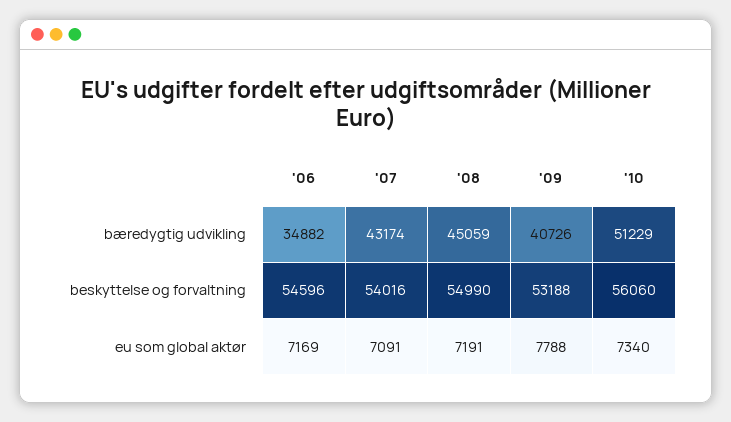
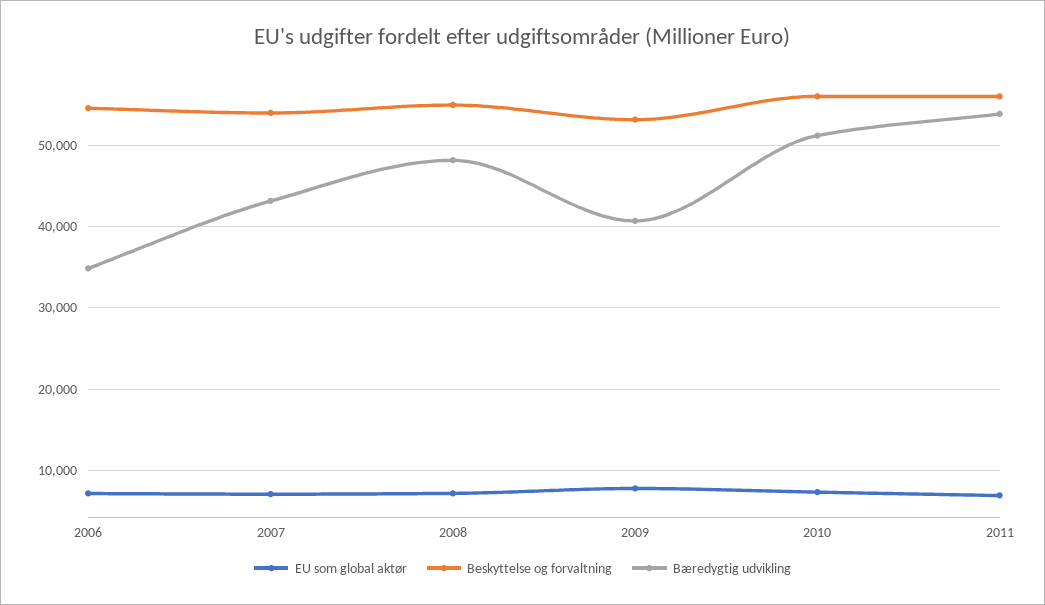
bæredygtig udvikling, '08: 45059 -> 48000
eu som global aktør, 2011: none -> 7000
beskyttelse og forvaltning, 2011: none -> 56000
bæredygtig udvikling, 2011: none -> 54000

